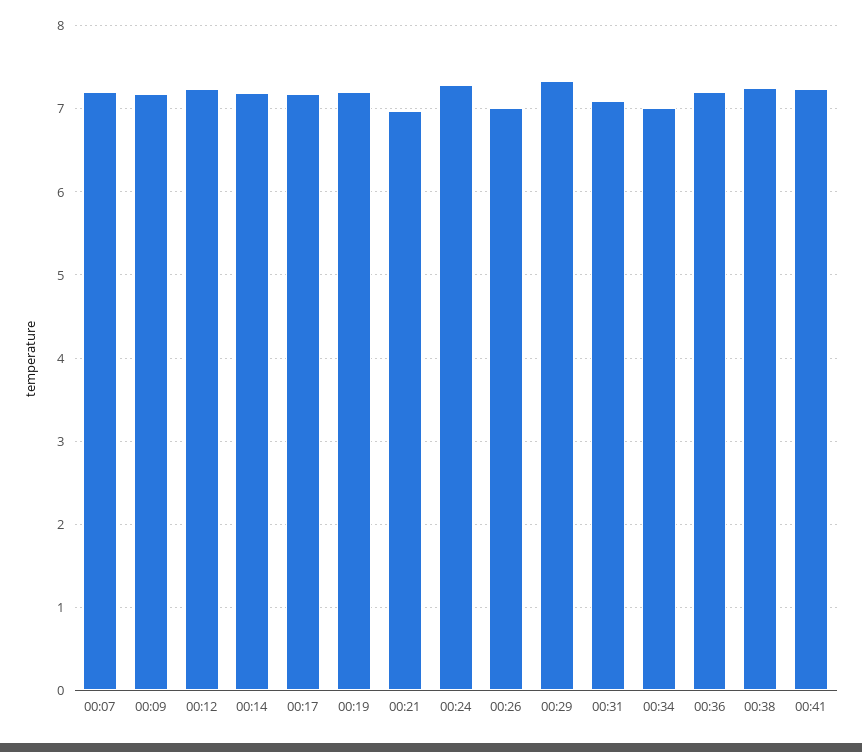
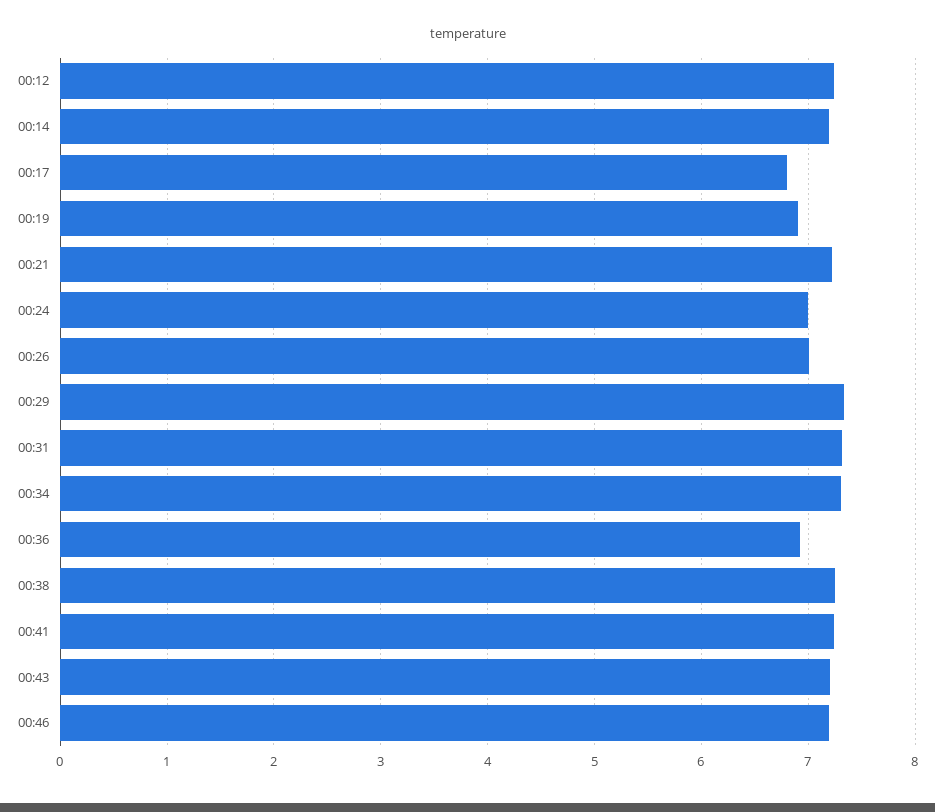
00:07: 7.2 -> none
00:09: 7.2 -> none
00:17: 7.2 -> 6.8
00:19: 7.2 -> 6.9
00:21: 7 -> 7.2
00:24: 7.3 -> 7
00:31: 7.1 -> 7.3
00:34: 7 -> 7.3
00:36: 7.2 -> 6.9
00:43: none -> 7.2
00:46: none -> 7.2

